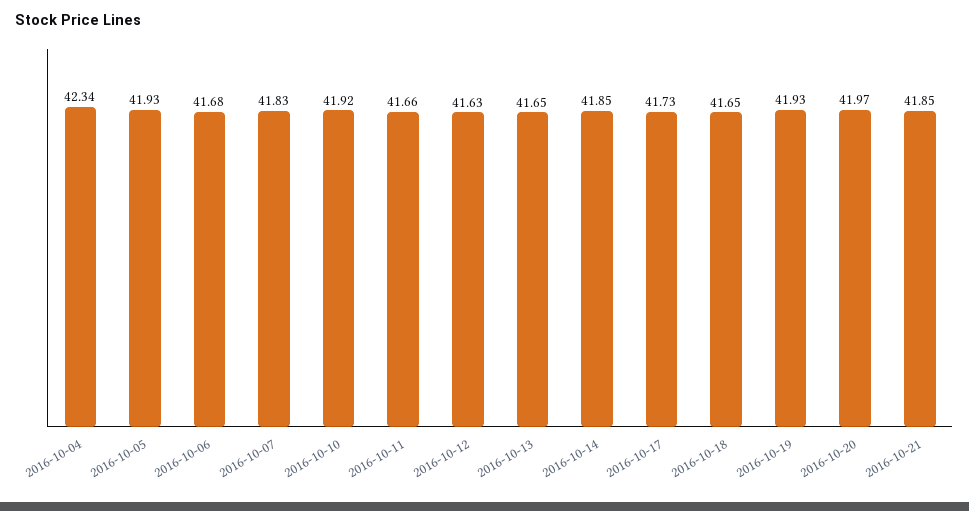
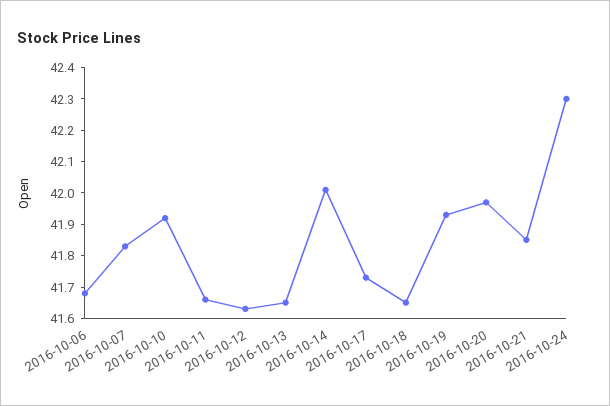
2016-10-04: 42.34 -> none
2016-10-05: 41.93 -> none
2016-10-14: 41.85 -> 42
2016-10-24: none -> 42.3

